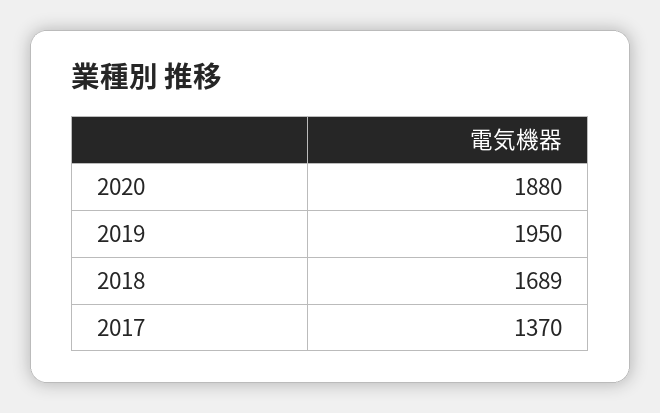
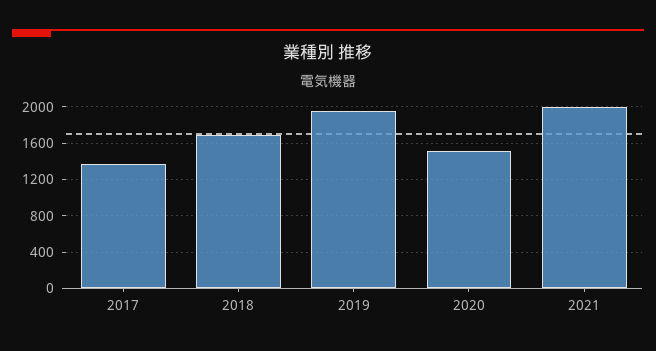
2020: 1880 -> 1500
2021: none -> 2000

